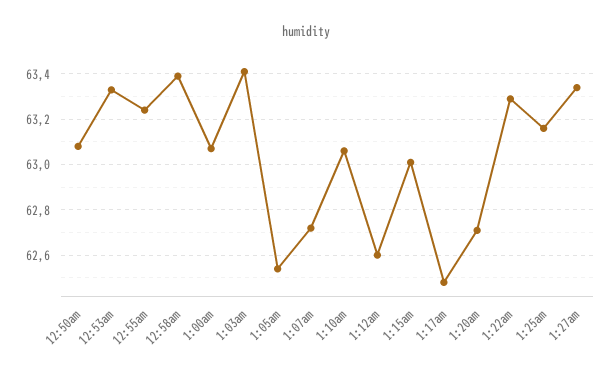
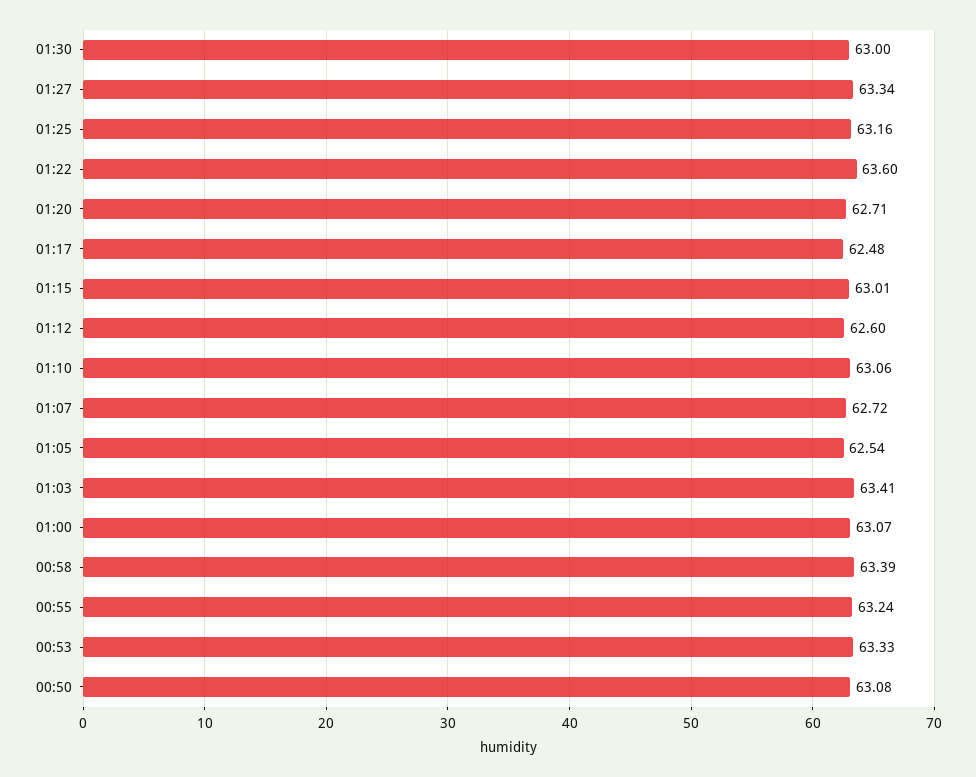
1:22am: 63.3 -> 63.6
01:30: none -> 63

